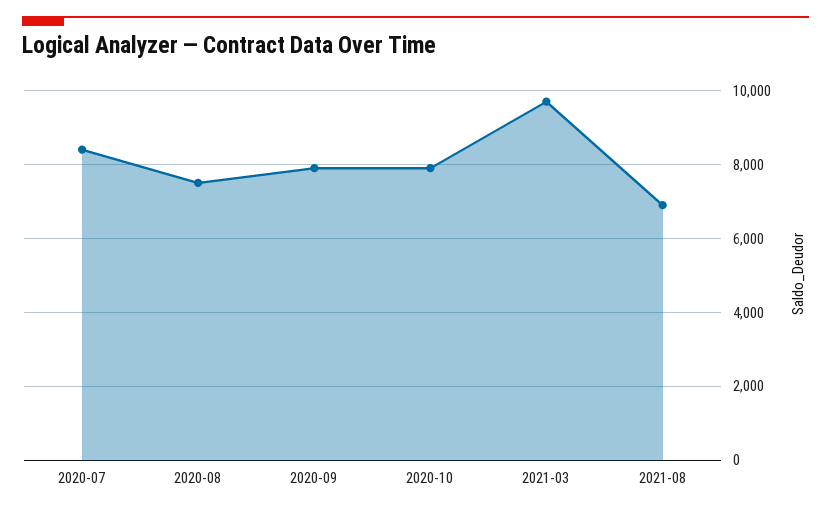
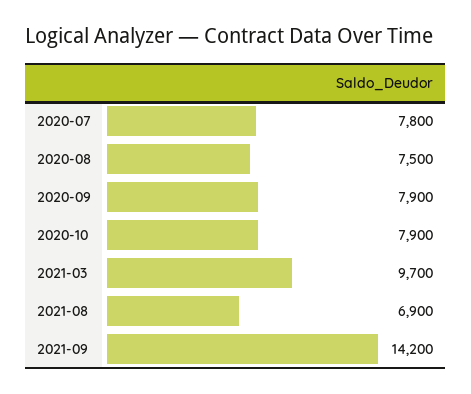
2020-07: 8400 -> 7800
2021-09: none -> 14200

